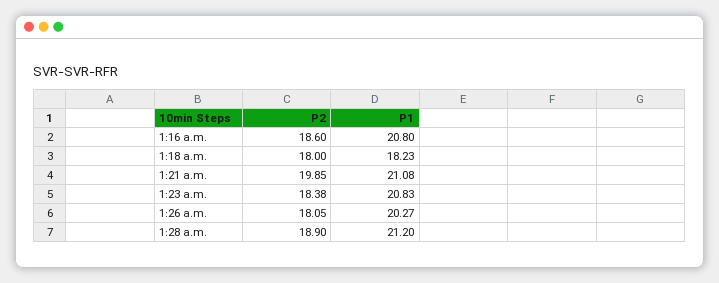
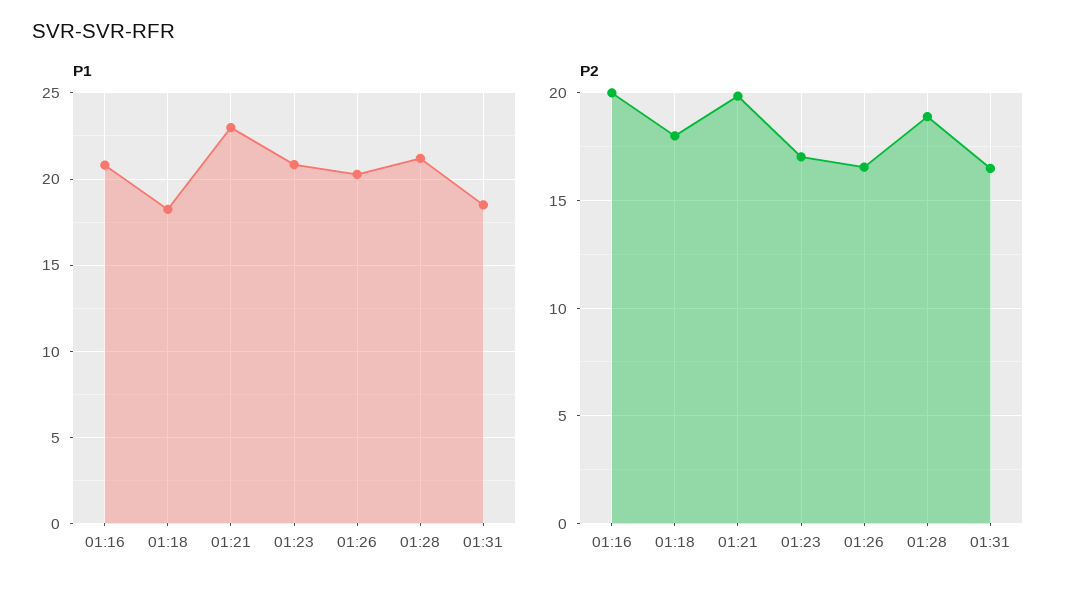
P2, 1:16 a.m.: 18.6 -> 20
P1, 1:21 a.m.: 21.08 -> 23
P2, 1:23 a.m.: 18.38 -> 17
P2, 1:26 a.m.: 18.05 -> 16.5
P1, 01:31: none -> 18.5
P2, 01:31: none -> 16.5

